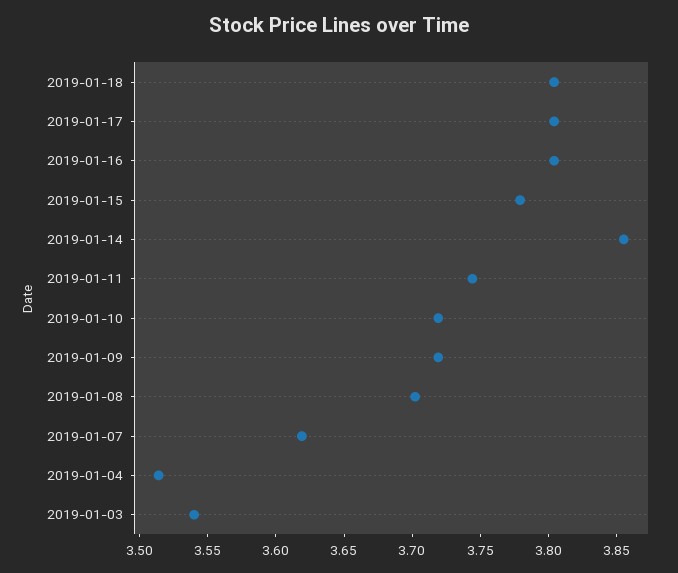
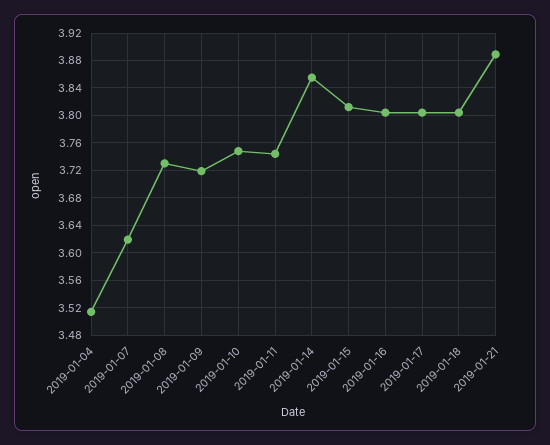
2019-01-15: 3.78 -> 3.81
2019-01-10: 3.72 -> 3.75
2019-01-08: 3.7 -> 3.73
2019-01-03: 3.54 -> none
2019-01-21: none -> 3.89

